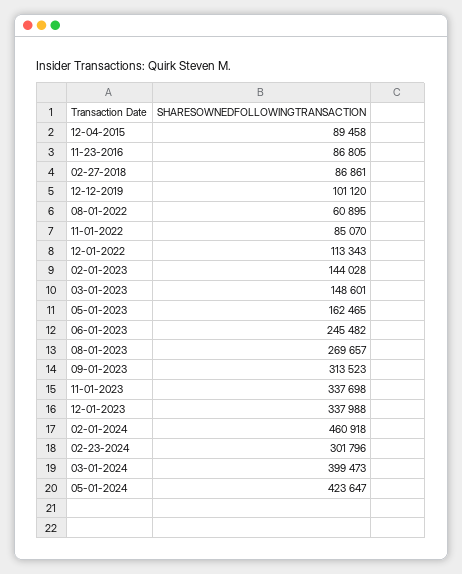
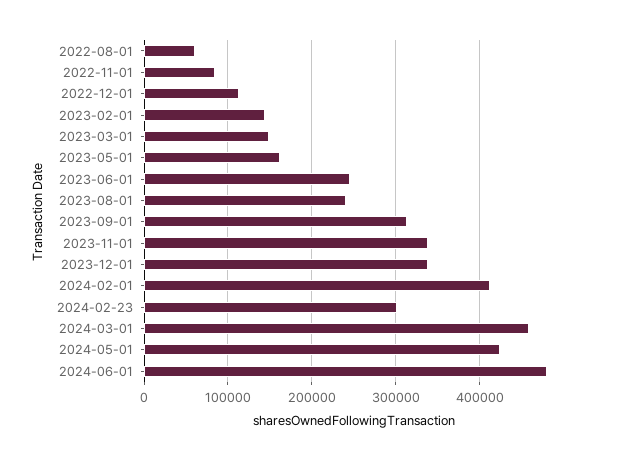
12-04-2015: 89458 -> none
11-23-2016: 86805 -> none
02-27-2018: 86861 -> none
12-12-2019: 101120 -> none
08-01-2023: 269657 -> 240000
02-01-2024: 460918 -> 410000
03-01-2024: 399473 -> 460000
2024-06-01: none -> 480000

